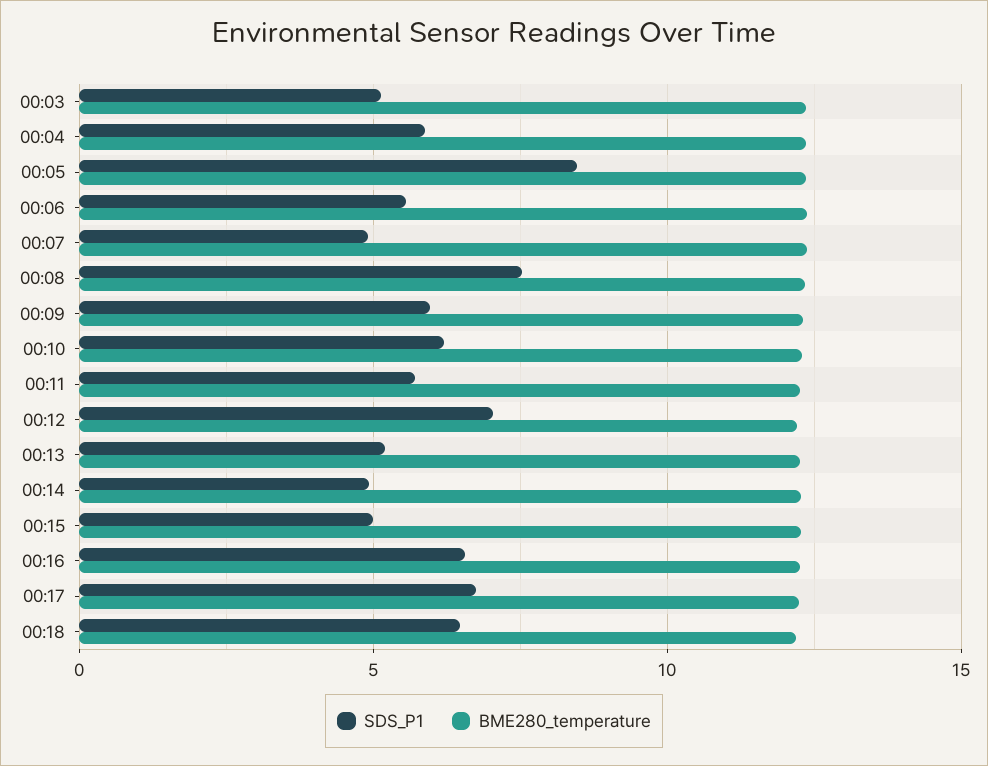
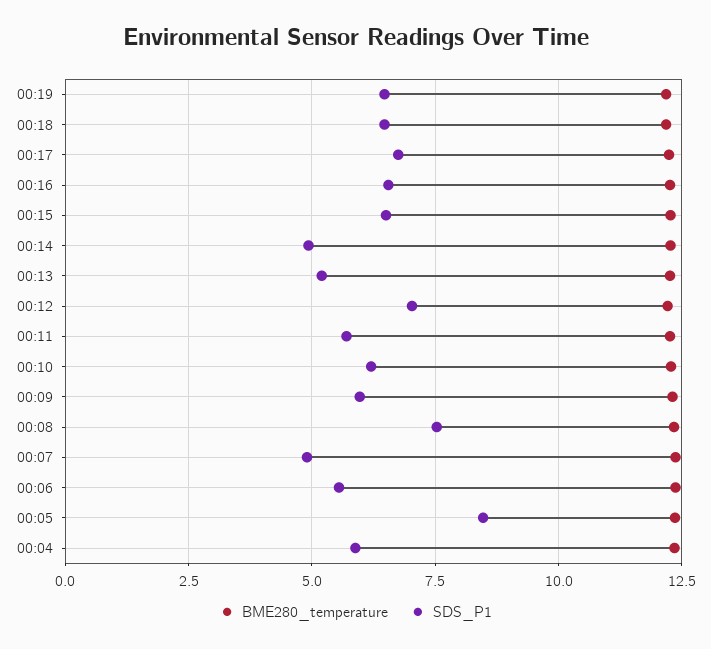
SDS_P1, 00:03: 5 -> none
BME280_temperature, 00:03: 12.5 -> none
SDS_P1, 00:15: 5 -> 6.5
BME280_temperature, 00:19: none -> 12.25
SDS_P1, 00:19: none -> 6.5

